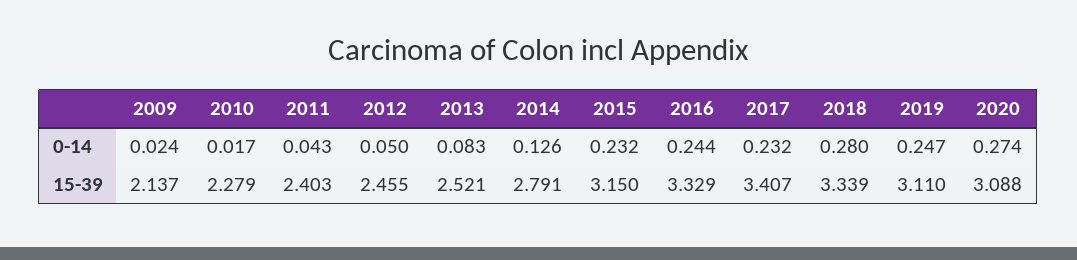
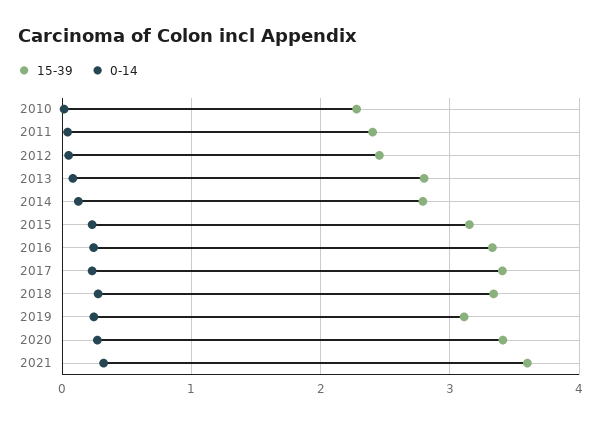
0-14, 2009: 0.024 -> none
15-39, 2009: 2.137 -> none
15-39, 2013: 2.521 -> 2.8
15-39, 2020: 3.088 -> 3.4
15-39, 2021: none -> 3.6
0-14, 2021: none -> 0.3

